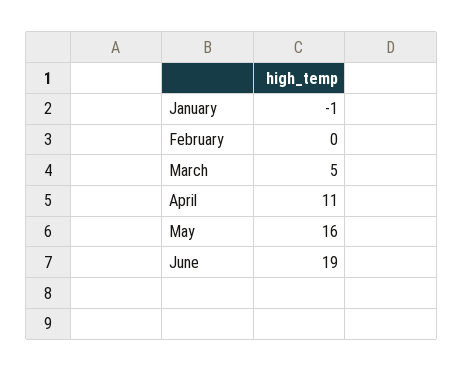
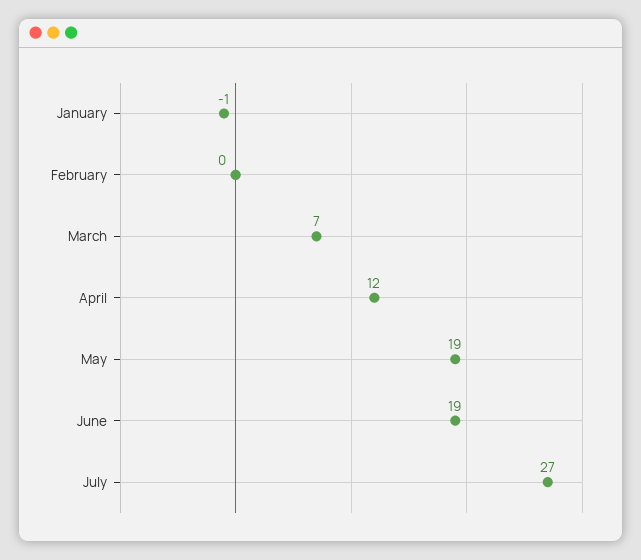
March: 5 -> 7
April: 11 -> 12
May: 16 -> 19
July: none -> 27

